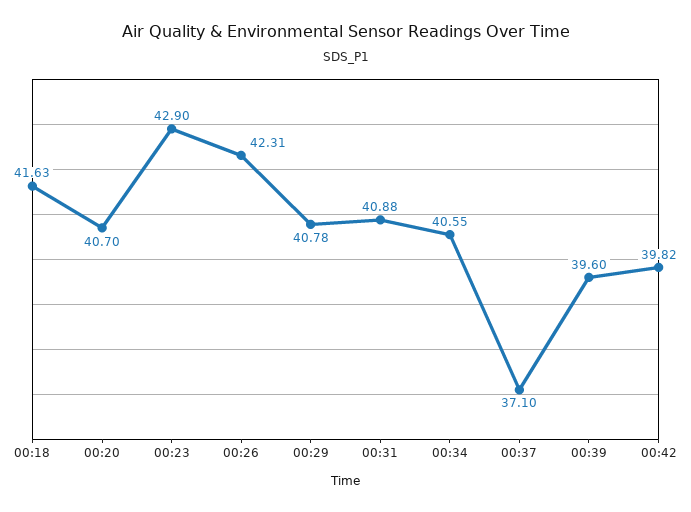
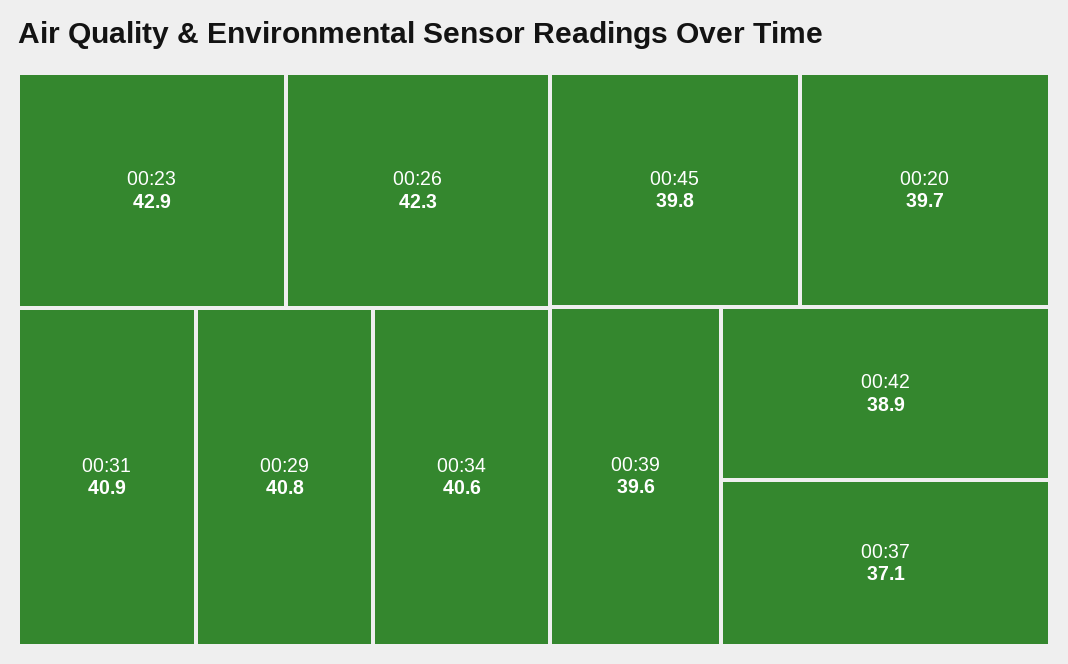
00:18: 41.63 -> none
00:20: 40.7 -> 39.7
00:42: 39.82 -> 38.9
00:45: none -> 39.8

